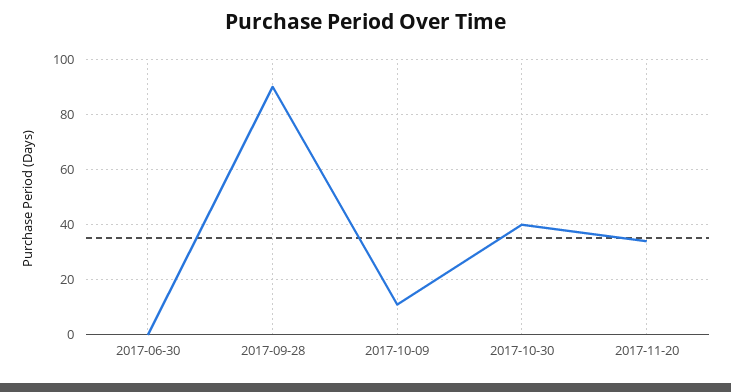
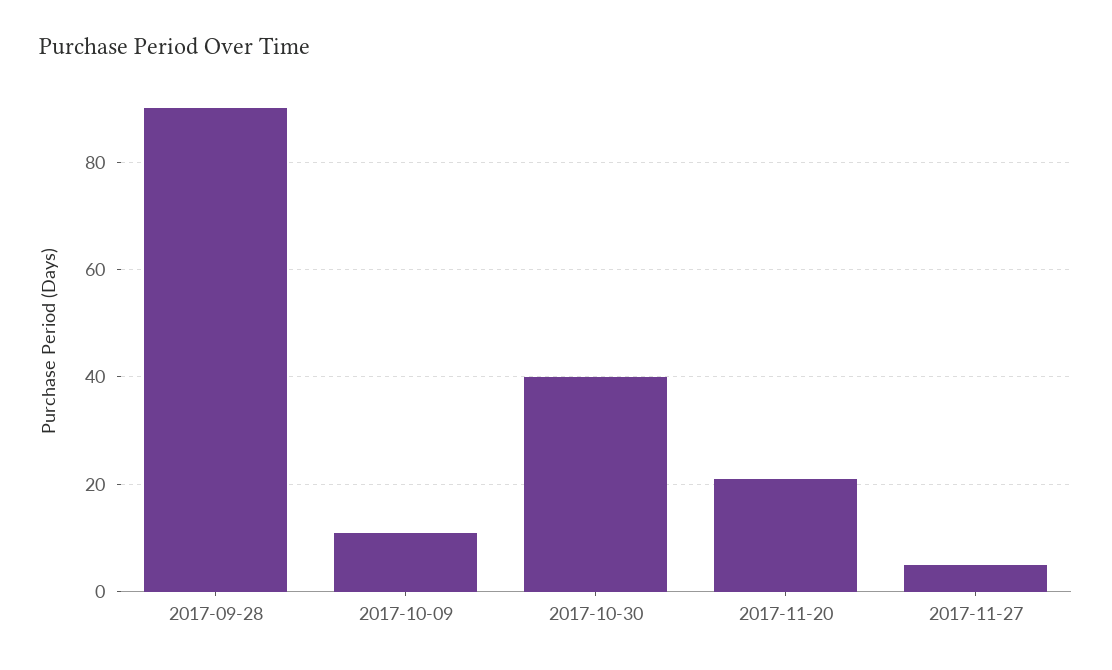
2017-06-30: 0 -> none
2017-11-20: 35 -> 20
2017-11-27: none -> 5

